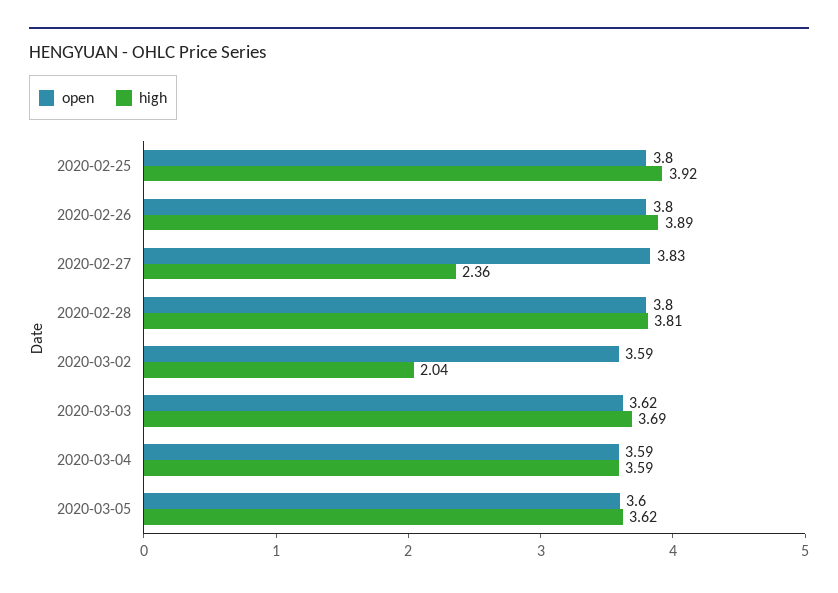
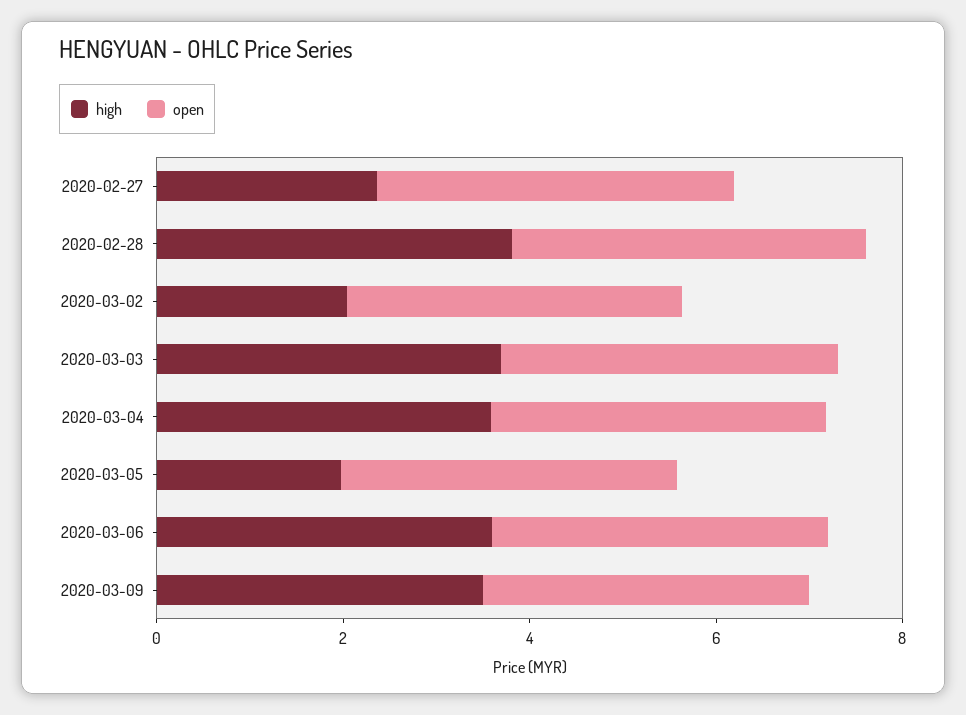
open, 2020-02-25: 3.8 -> none
high, 2020-02-25: 3.92 -> none
open, 2020-02-26: 3.8 -> none
high, 2020-02-26: 3.89 -> none
high, 2020-03-05: 3.62 -> 2
high, 2020-03-06: none -> 3.5
open, 2020-03-06: none -> 3.5
high, 2020-03-09: none -> 3.5
open, 2020-03-09: none -> 3.5

